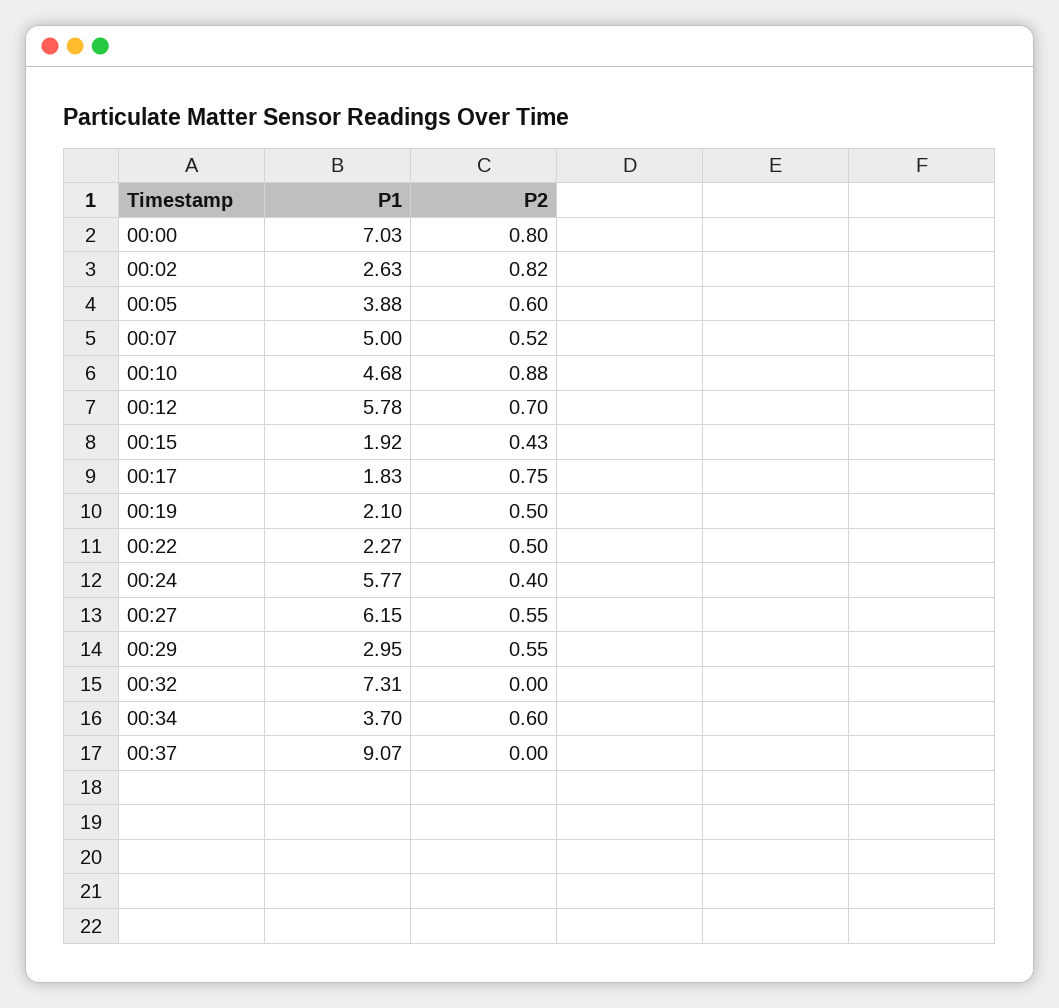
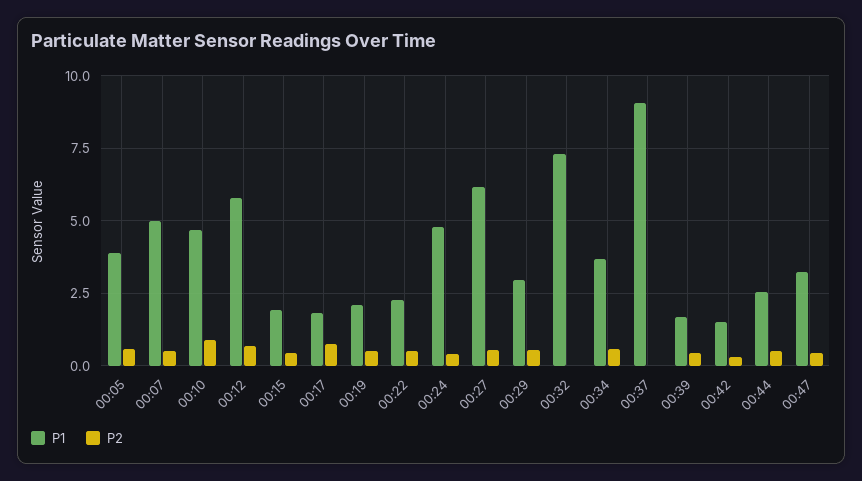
P1, 00:00: 7.03 -> none
P2, 00:00: 0.8 -> none
P1, 00:02: 2.63 -> none
P2, 00:02: 0.82 -> none
P1, 00:24: 5.77 -> 4.75
P1, 00:39: none -> 1.75
P2, 00:39: none -> 0.5
P1, 00:42: none -> 1.5
P2, 00:42: none -> 0.25
P1, 00:44: none -> 2.5
P2, 00:44: none -> 0.5
P1, 00:47: none -> 3.25
P2, 00:47: none -> 0.5

